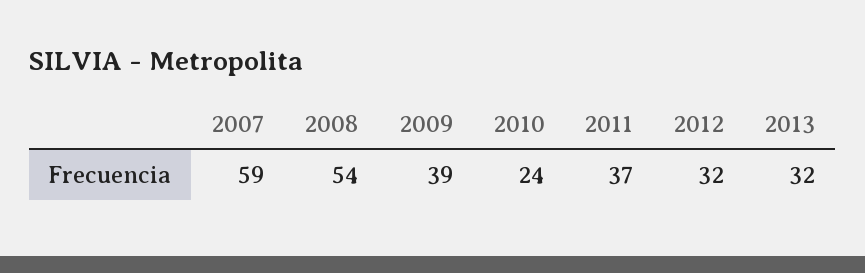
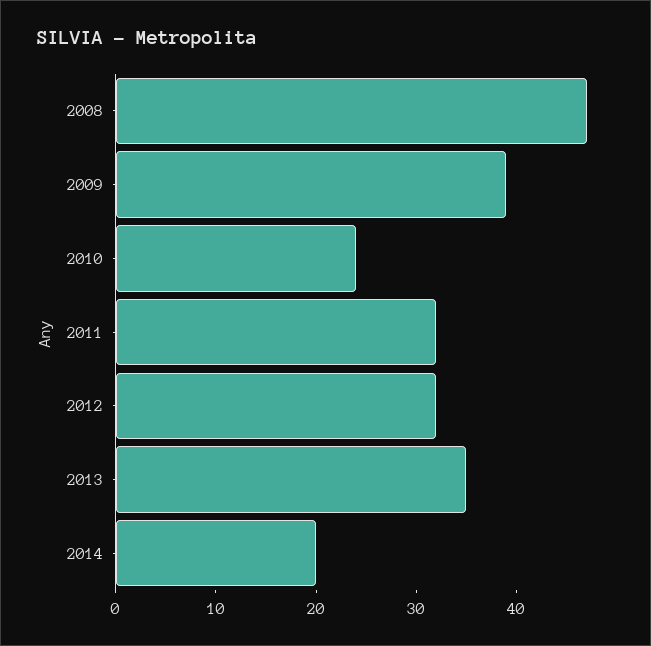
2007: 59 -> none
2008: 54 -> 47
2011: 37 -> 32
2013: 32 -> 35
2014: none -> 20

